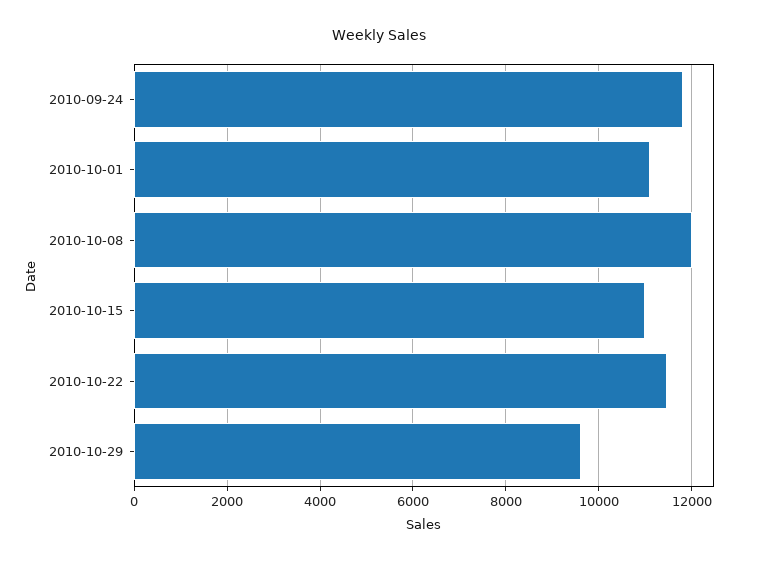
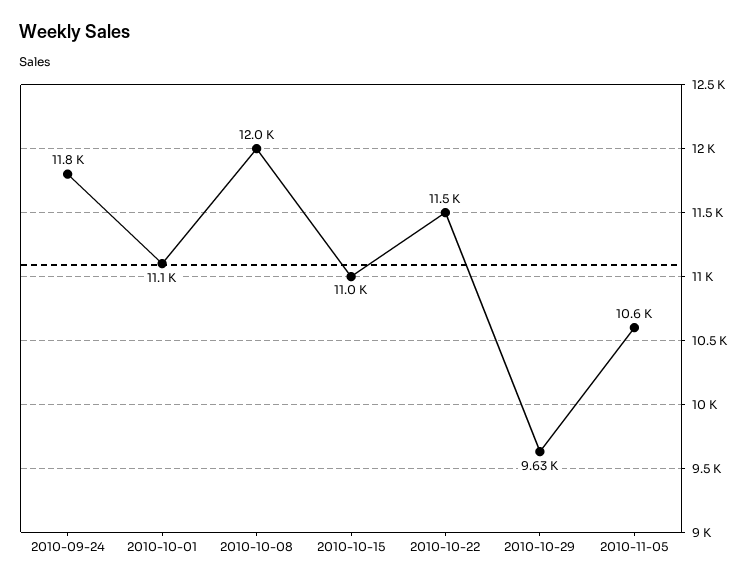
2010-11-05: none -> 10600

